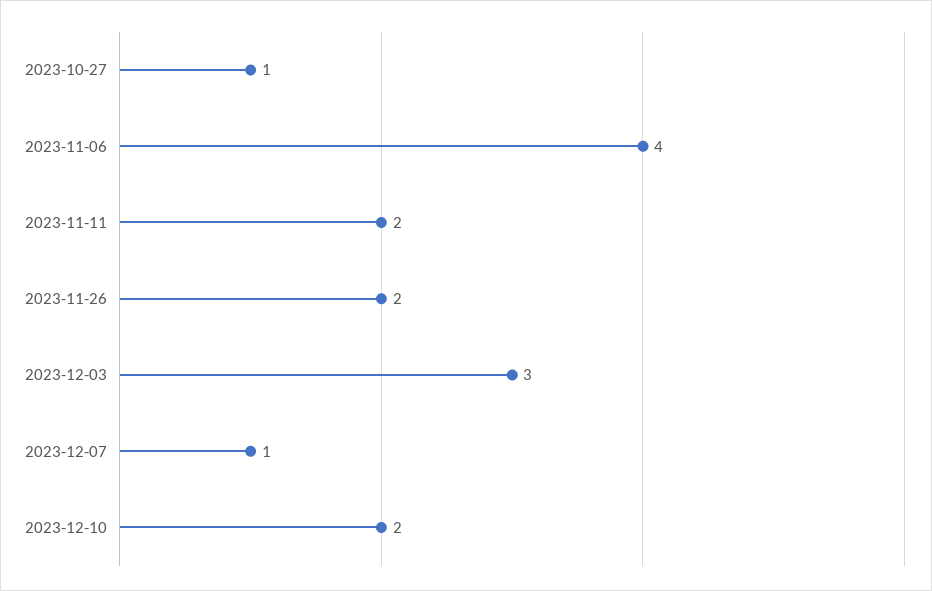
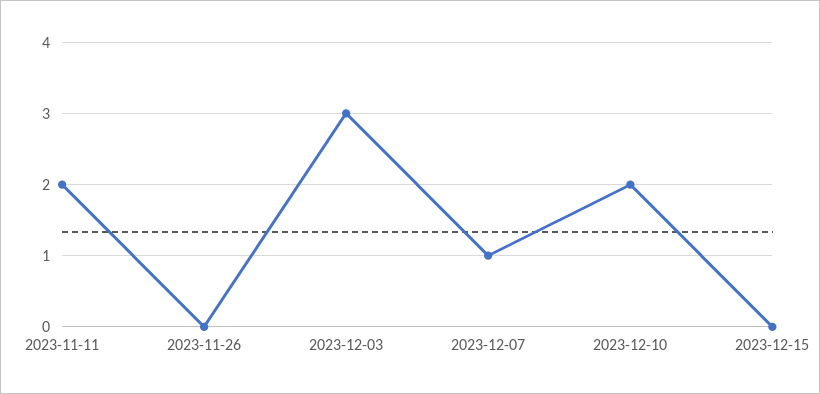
2023-10-27: 1 -> none
2023-11-06: 4 -> none
2023-11-26: 2 -> 0
2023-12-15: none -> 0

